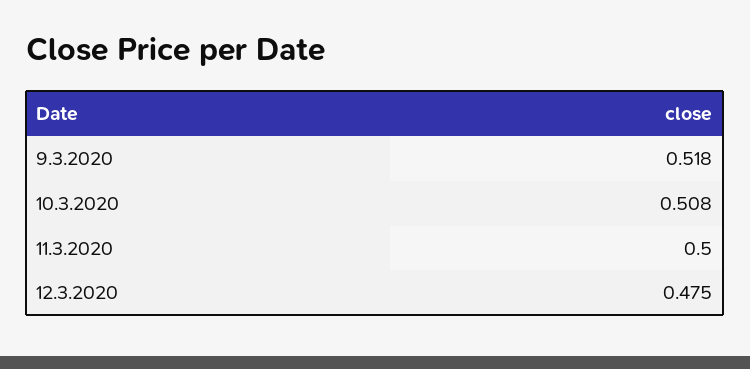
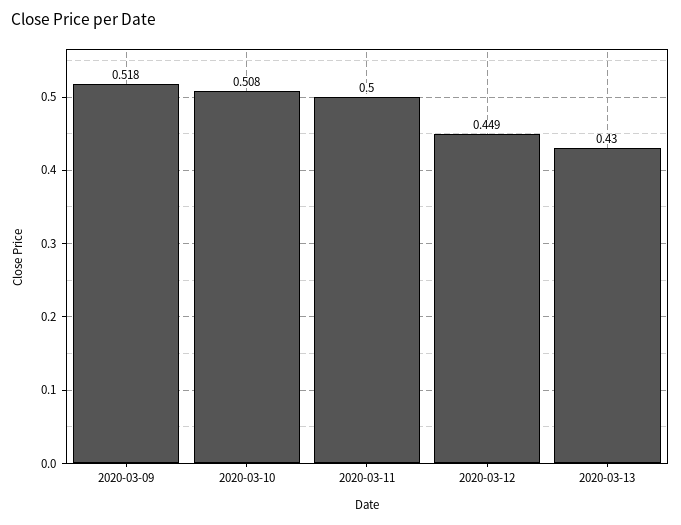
12.3.2020: 0.475 -> 0.449
2020-03-13: none -> 0.43

